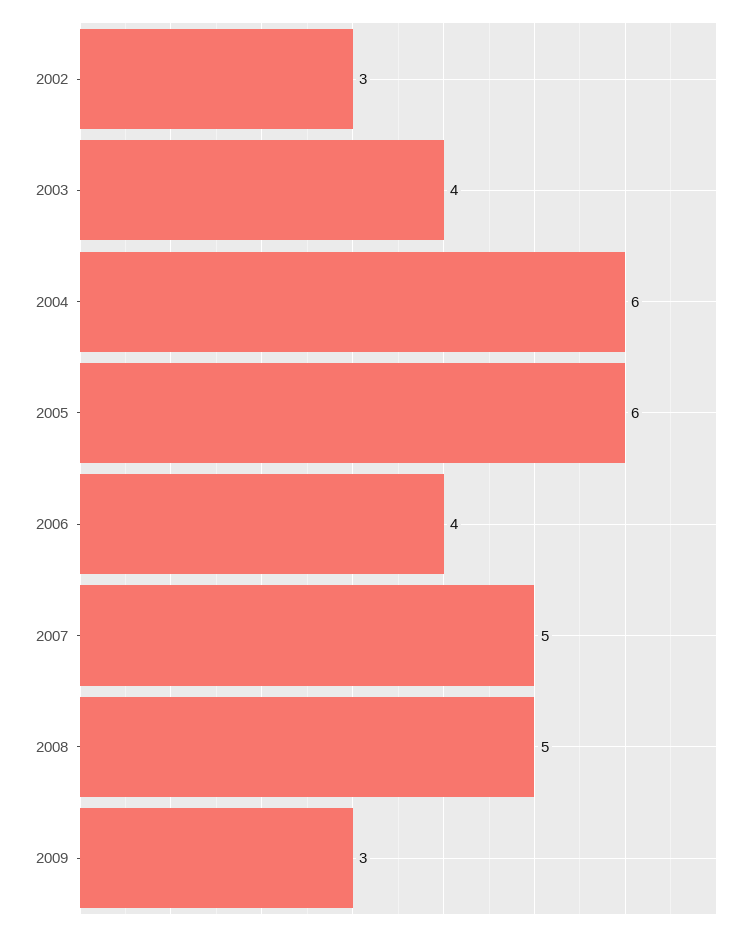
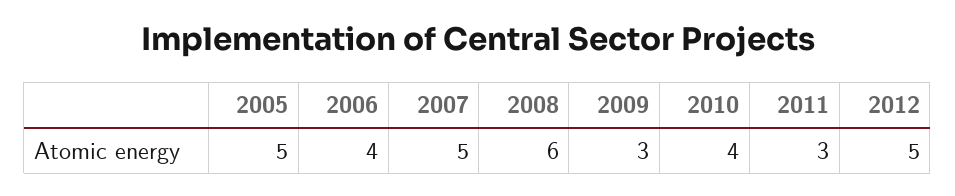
2002: 3 -> none
2003: 4 -> none
2004: 6 -> none
2005: 6 -> 5
2008: 5 -> 6
2010: none -> 4
2011: none -> 3
2012: none -> 5

